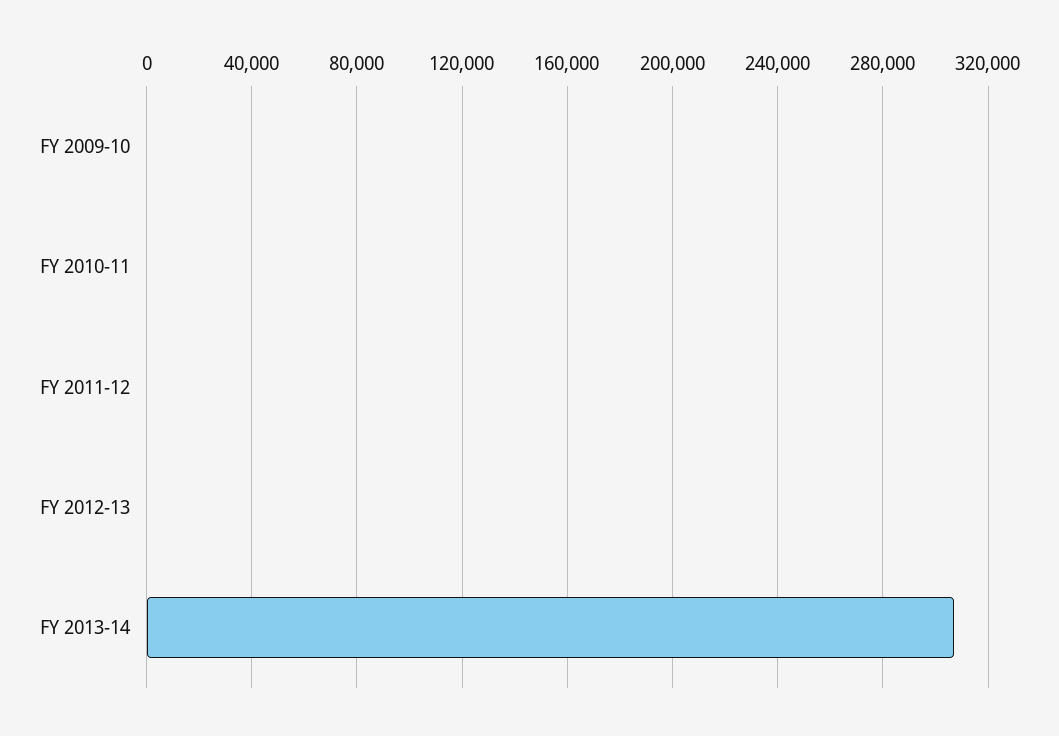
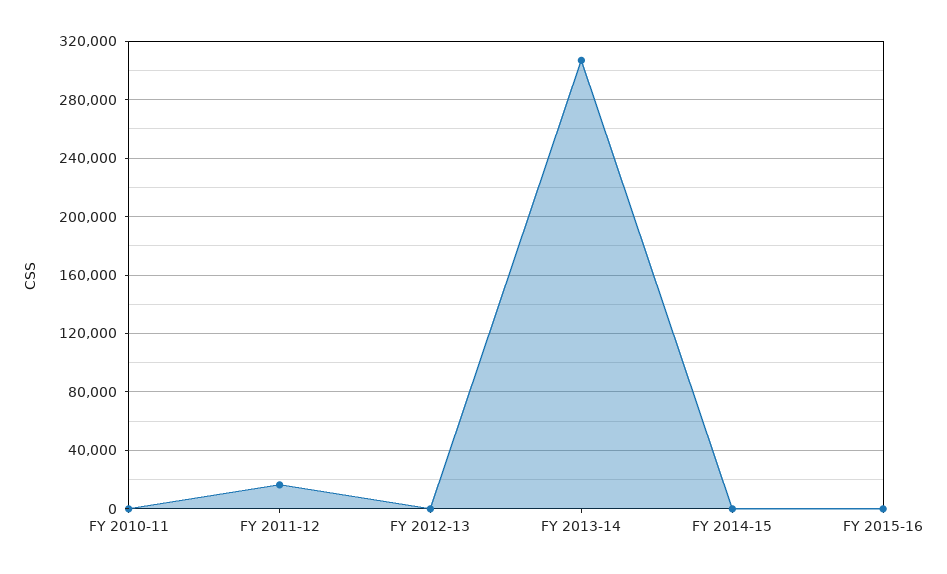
FY 2009-10: 0 -> none
FY 2011-12: 0 -> 15000
FY 2014-15: none -> 0
FY 2015-16: none -> 0

